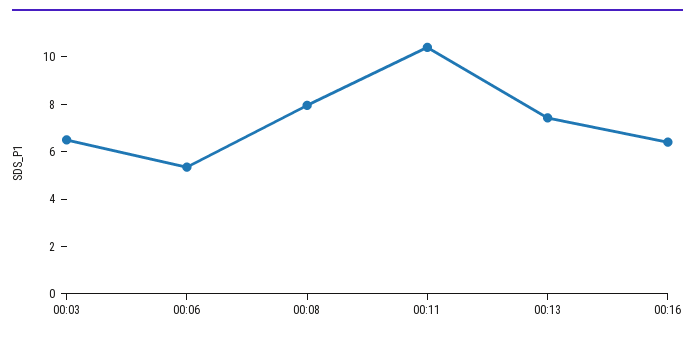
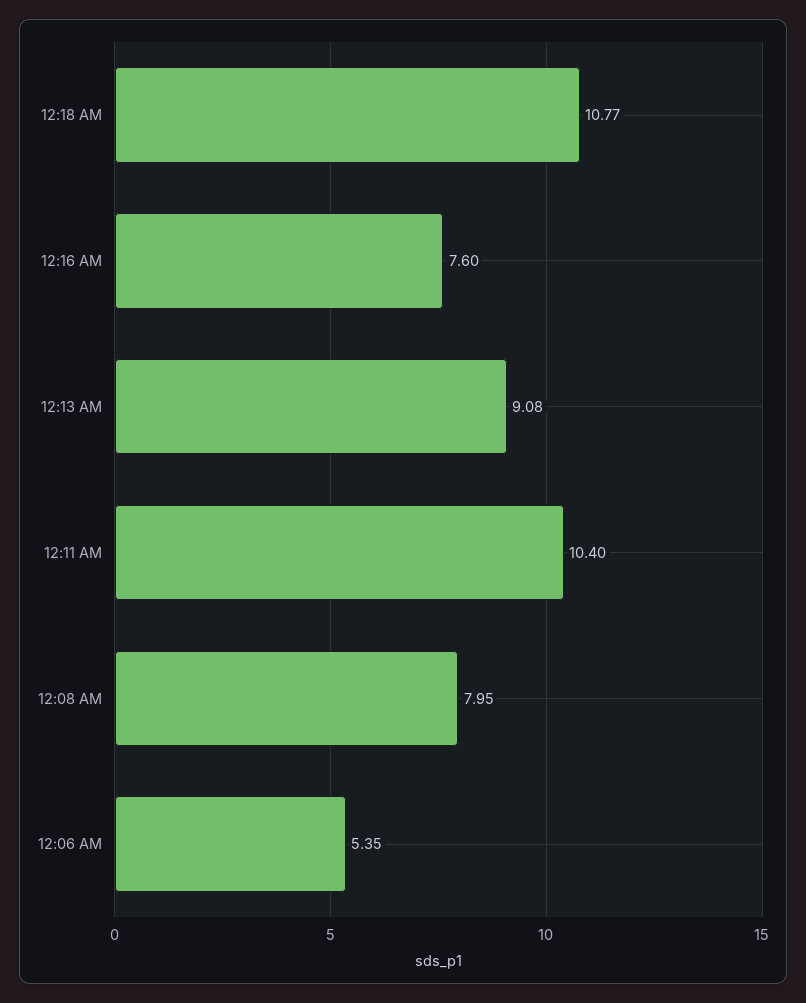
00:03: 6.5 -> none
00:13: 7.5 -> 9.08
00:16: 6.5 -> 7.6
12:18 AM: none -> 10.77

